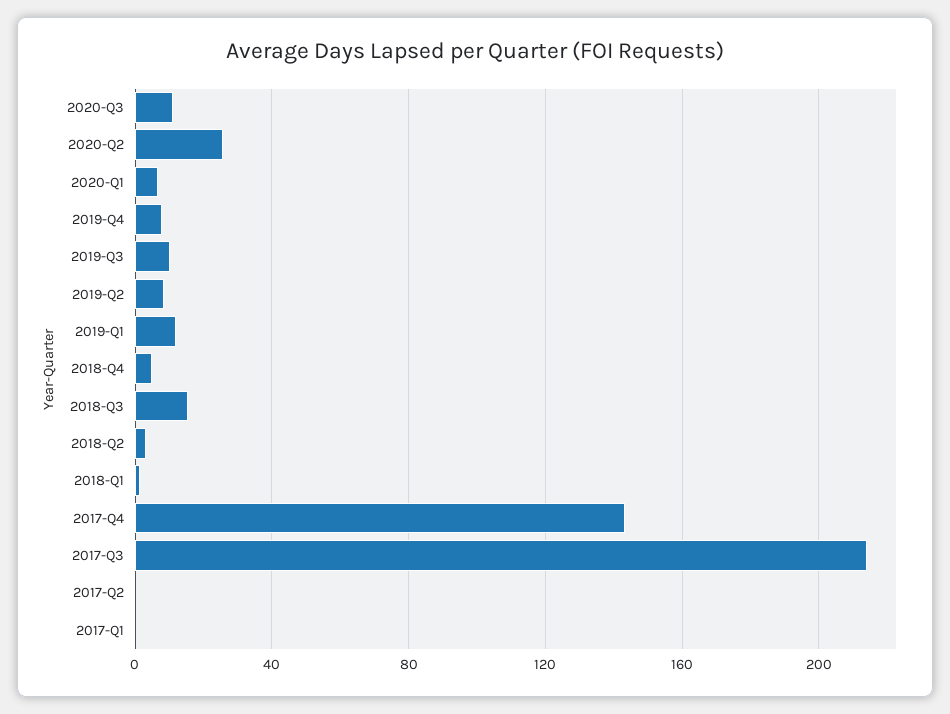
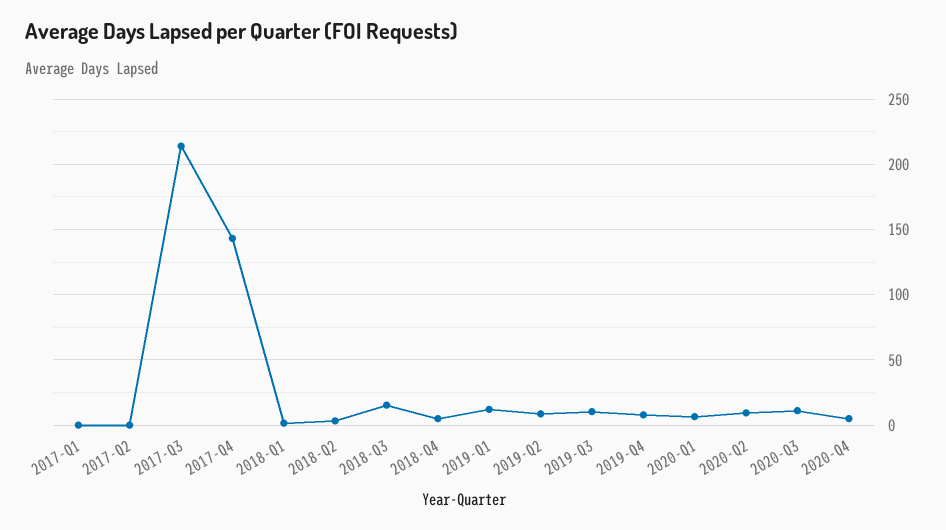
2020-Q2: 25 -> 10
2020-Q4: none -> 5

